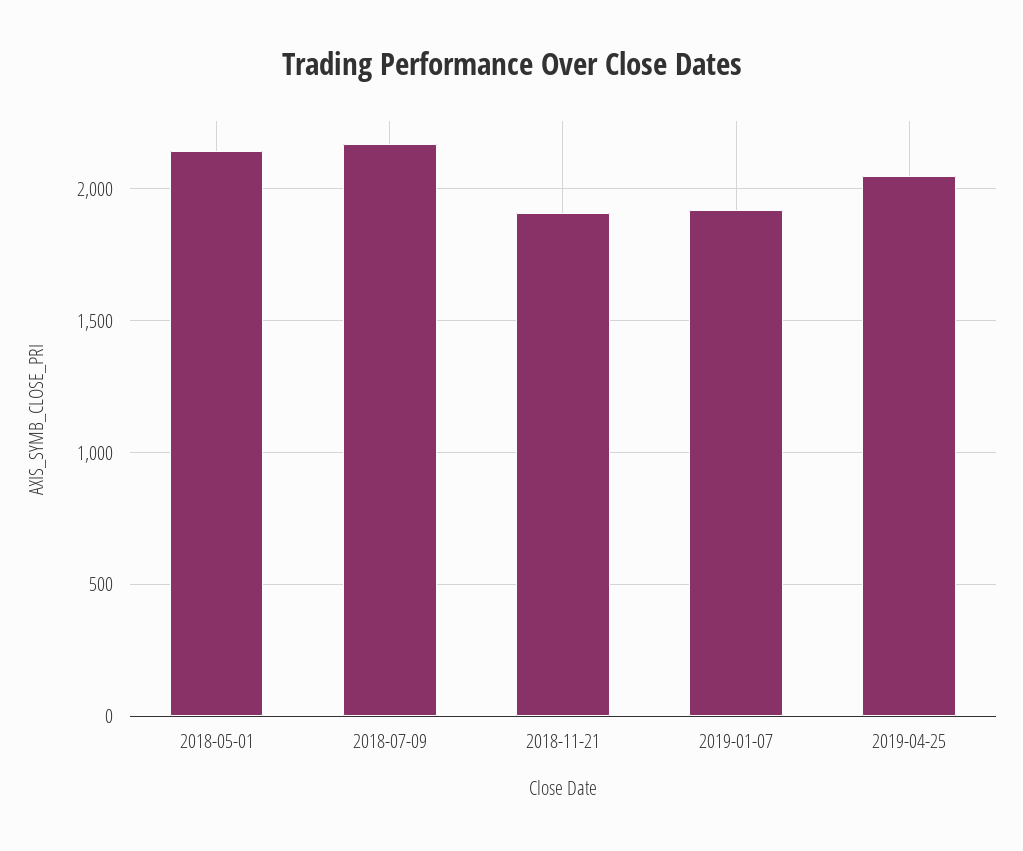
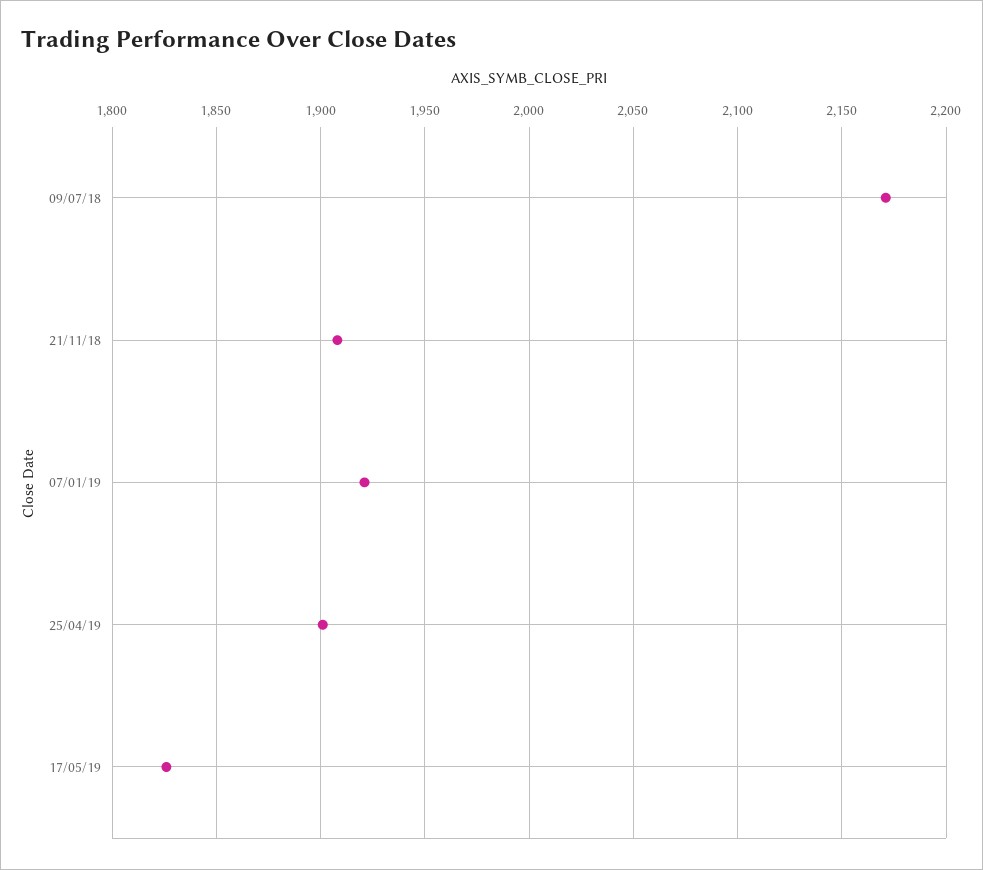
2018-05-01: 2150 -> none
2019-04-25: 2050 -> 1900
17/05/19: none -> 1825

